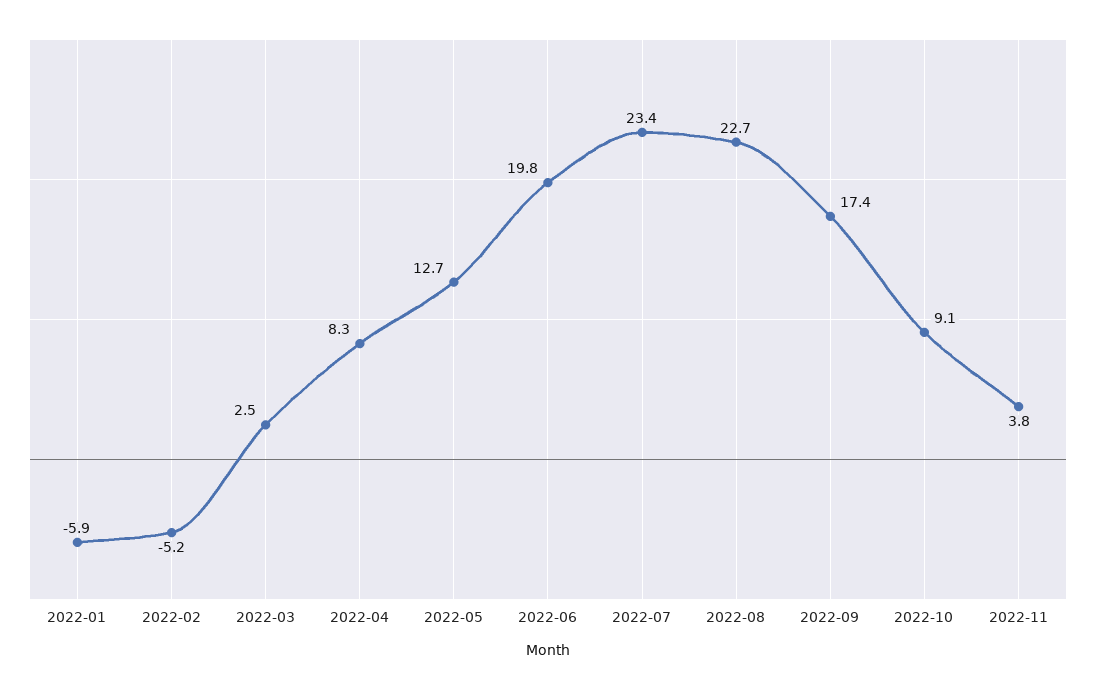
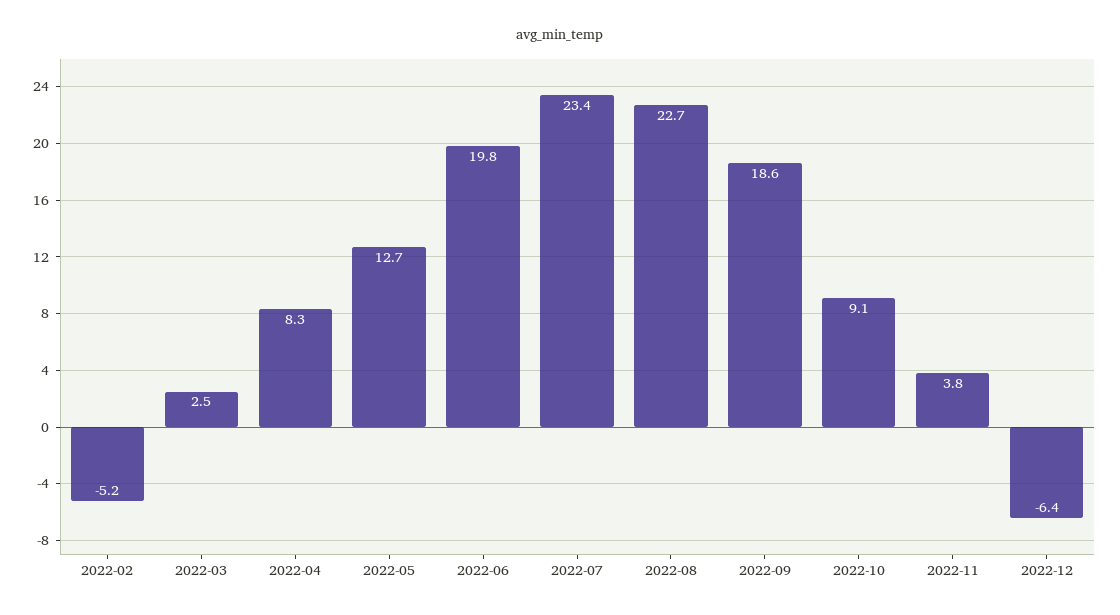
2022-01: -5.9 -> none
2022-09: 17.4 -> 18.6
2022-12: none -> -6.4

